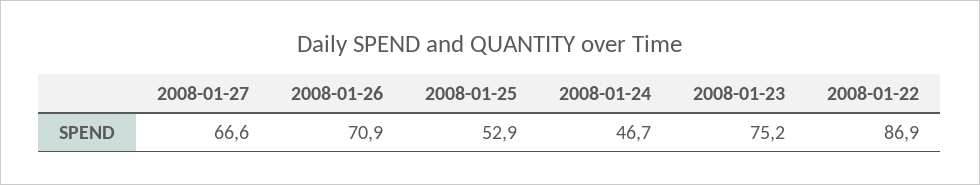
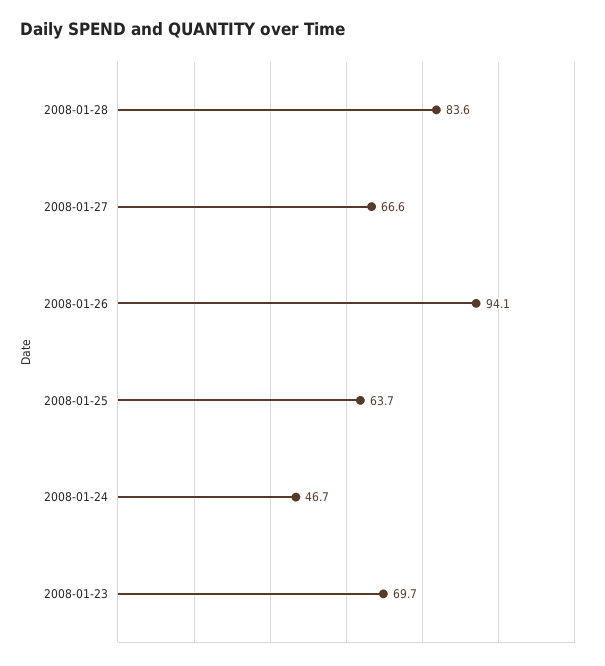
2008-01-26: 70.9 -> 94.1
2008-01-25: 52.9 -> 63.7
2008-01-23: 75.2 -> 69.7
2008-01-22: 86.9 -> none
2008-01-28: none -> 83.6

